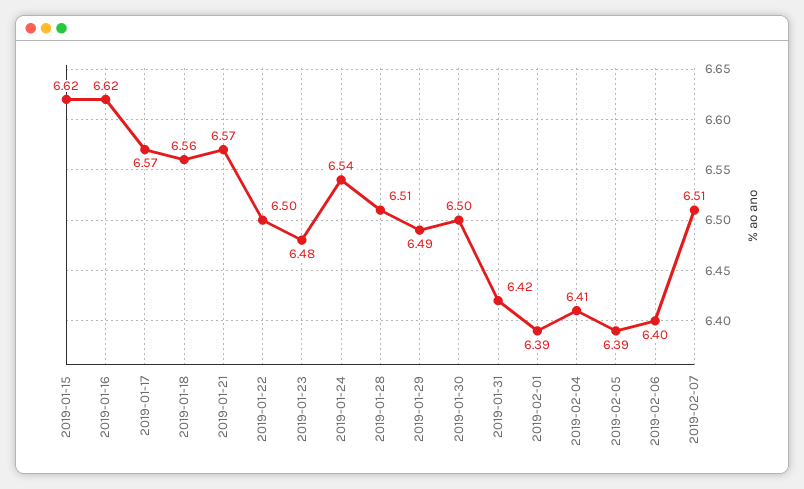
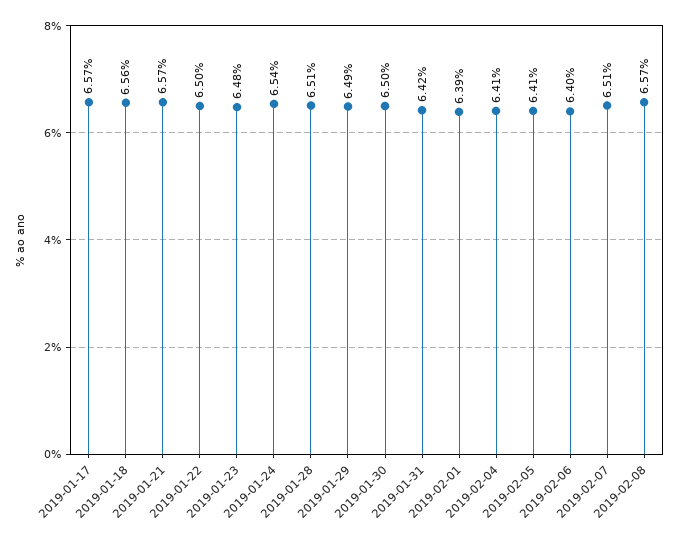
2019-01-15: 6.62 -> none
2019-01-16: 6.62 -> none
2019-02-05: 6.39 -> 6.41
2019-02-08: none -> 6.57

